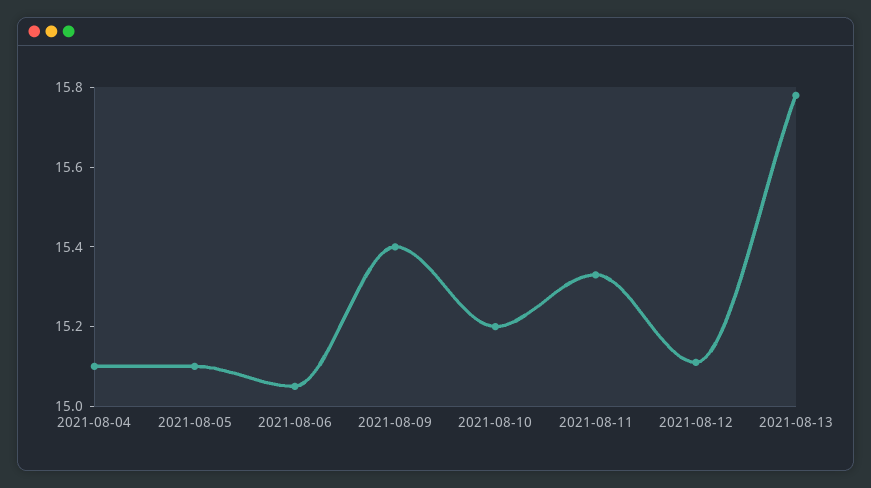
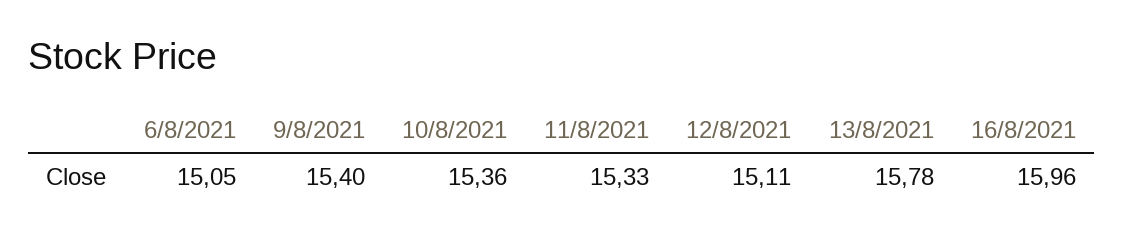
2021-08-04: 15.1 -> none
2021-08-05: 15.1 -> none
2021-08-10: 15.2 -> 15.36
16/8/2021: none -> 15.96

